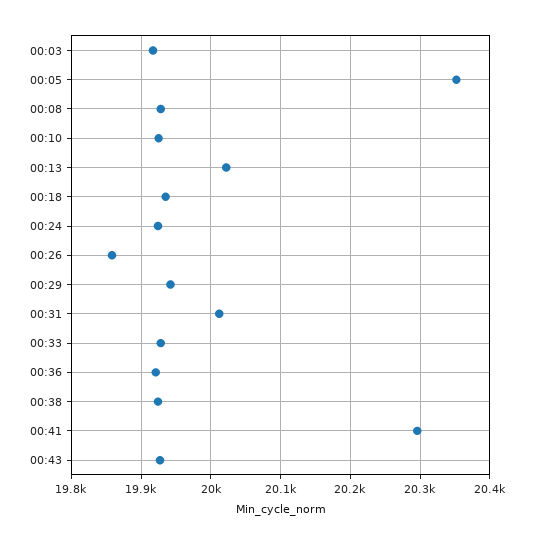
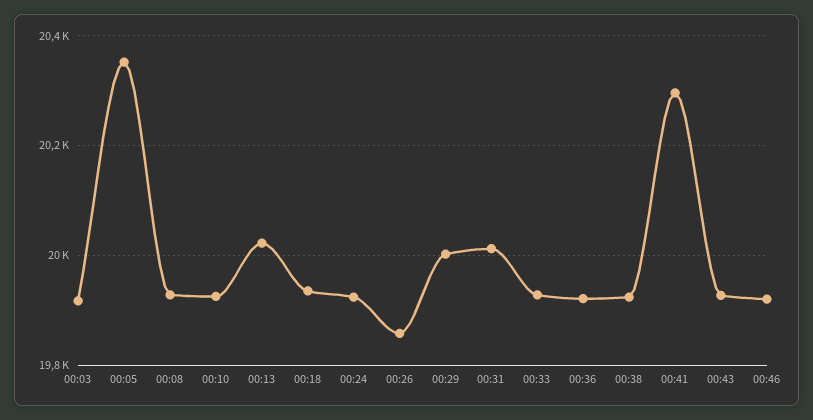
00:29: 19940 -> 20000
00:46: none -> 19920

